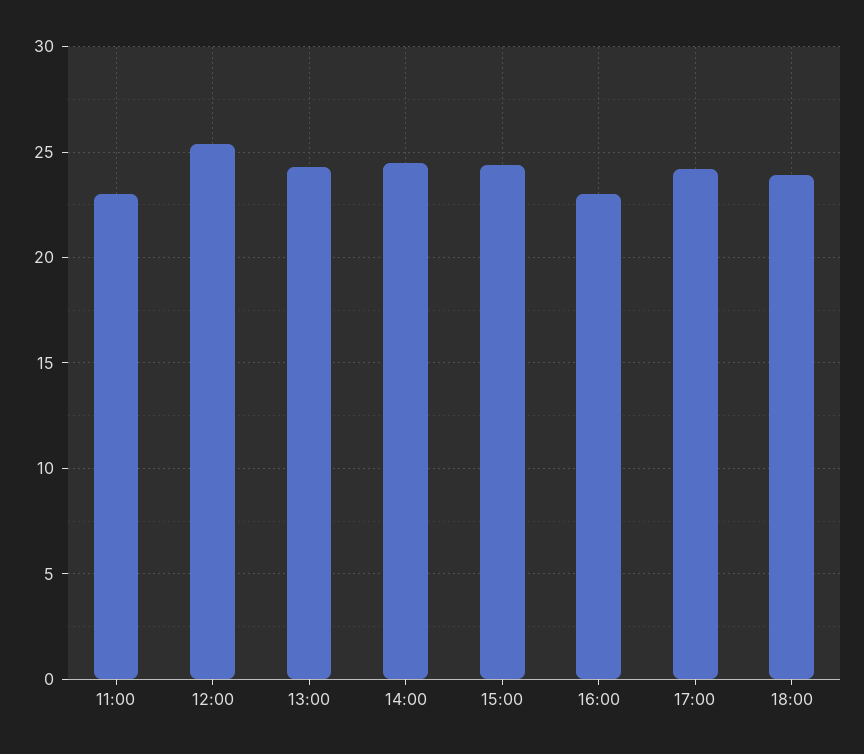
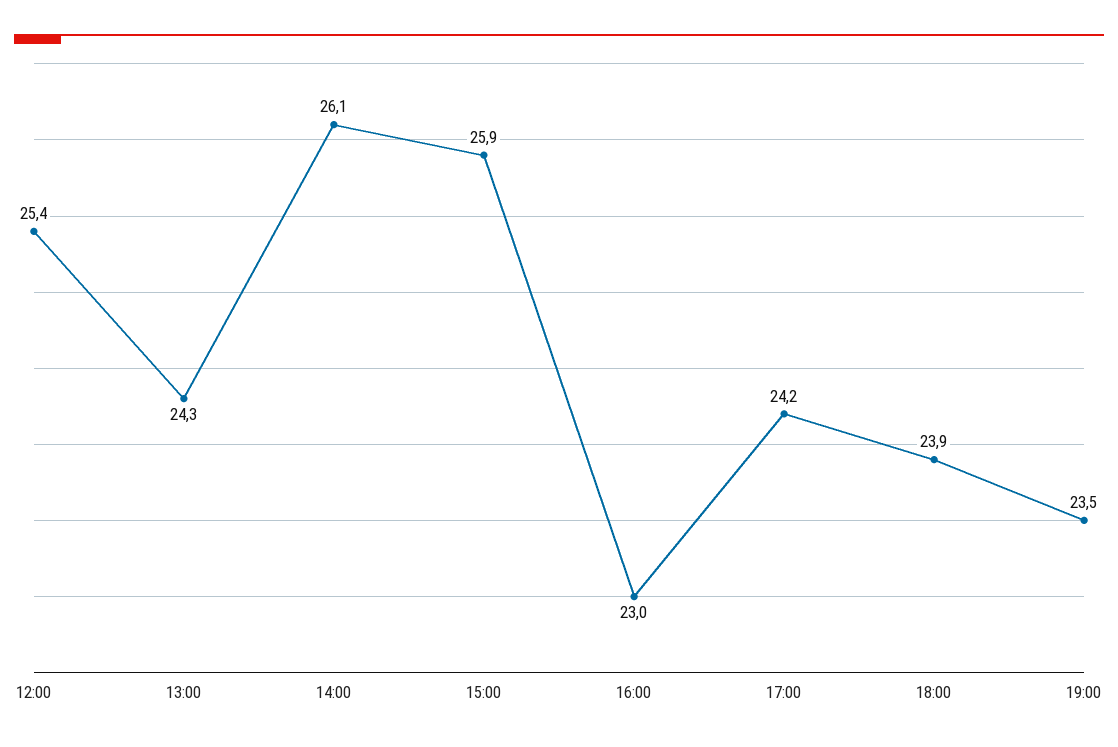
11:00: 23 -> none
14:00: 24.5 -> 26.1
15:00: 24.5 -> 25.9
19:00: none -> 23.5

